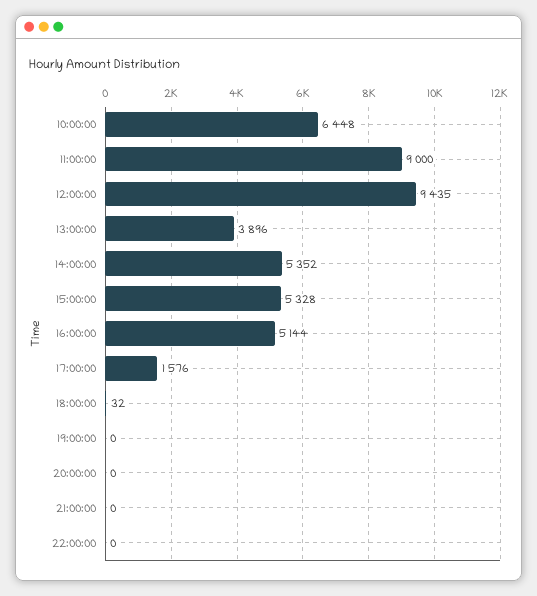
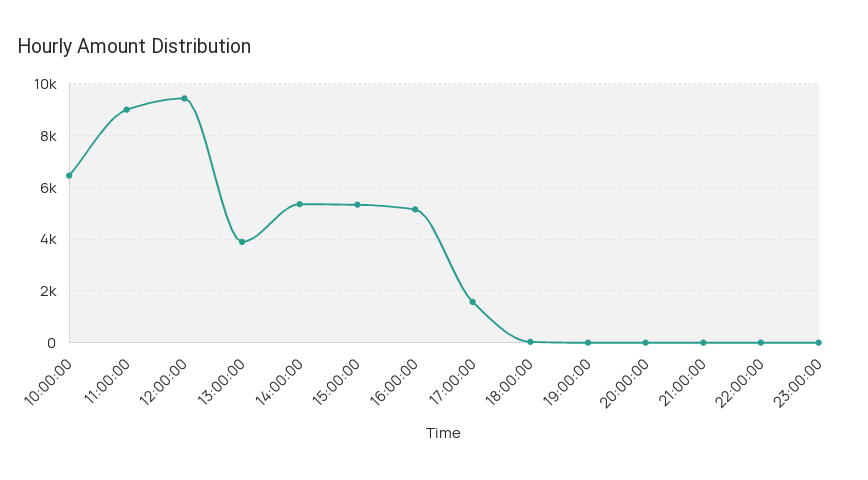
23:00:00: none -> 0

